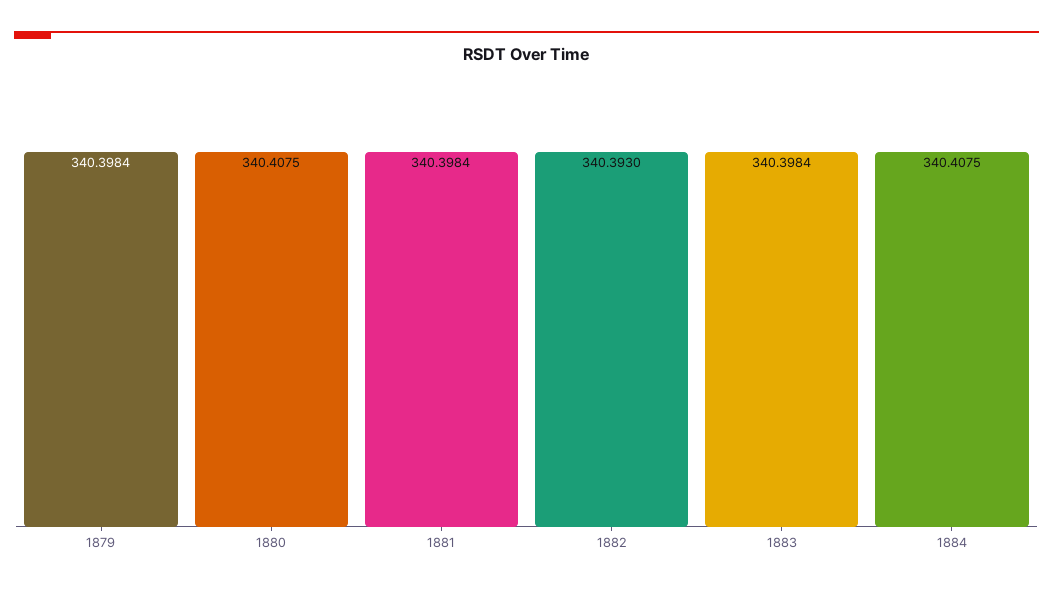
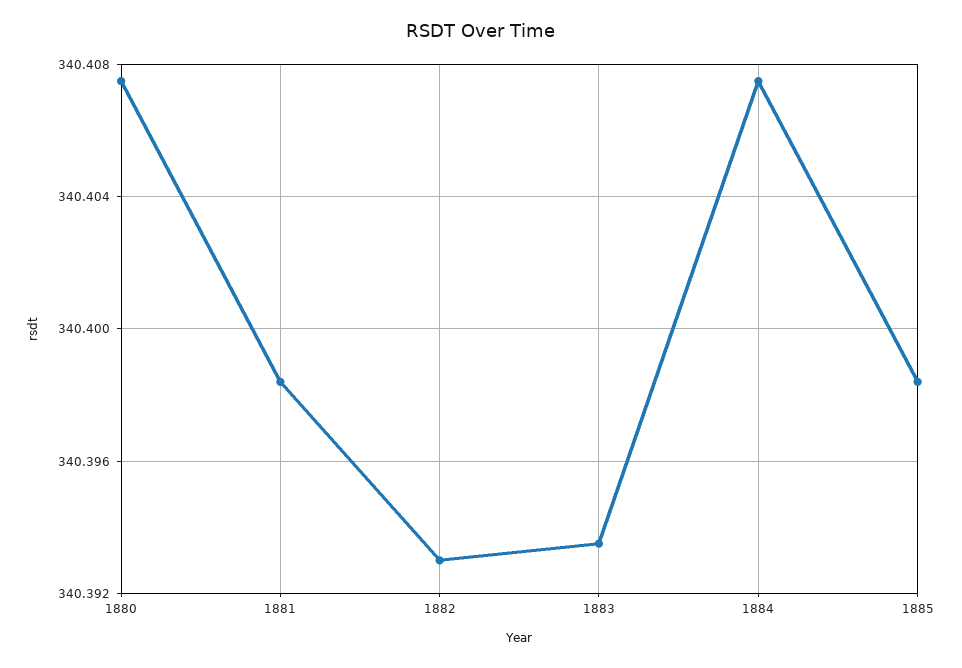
1879: 340.3984 -> none
1883: 340.3984 -> 340.3935
1885: none -> 340.3985

